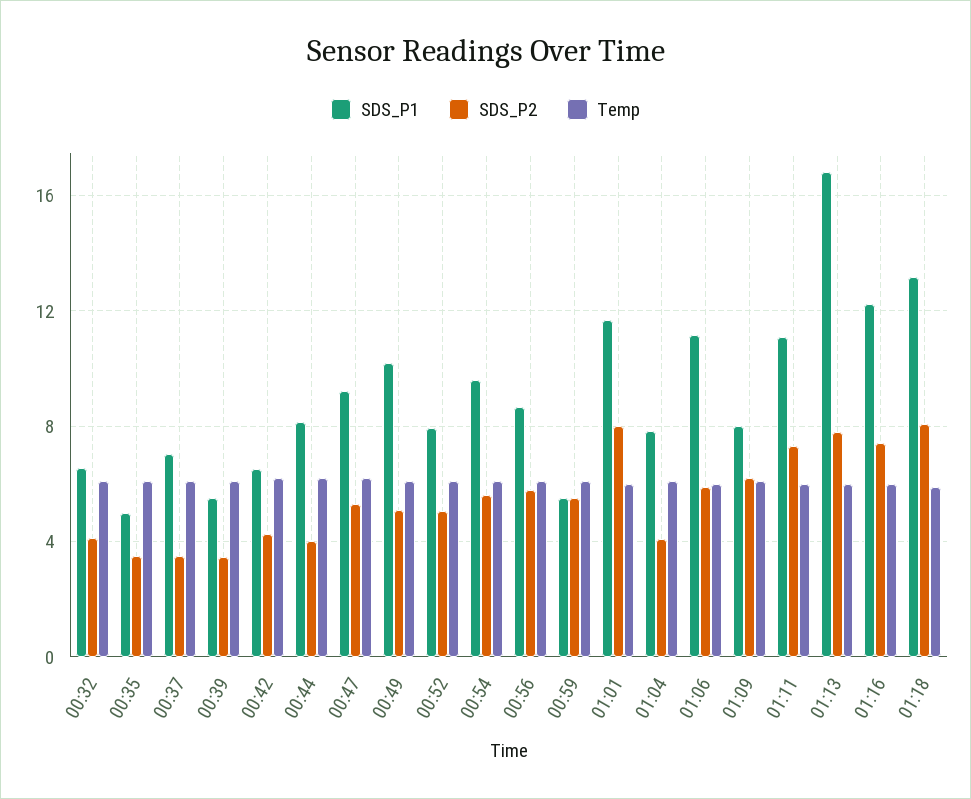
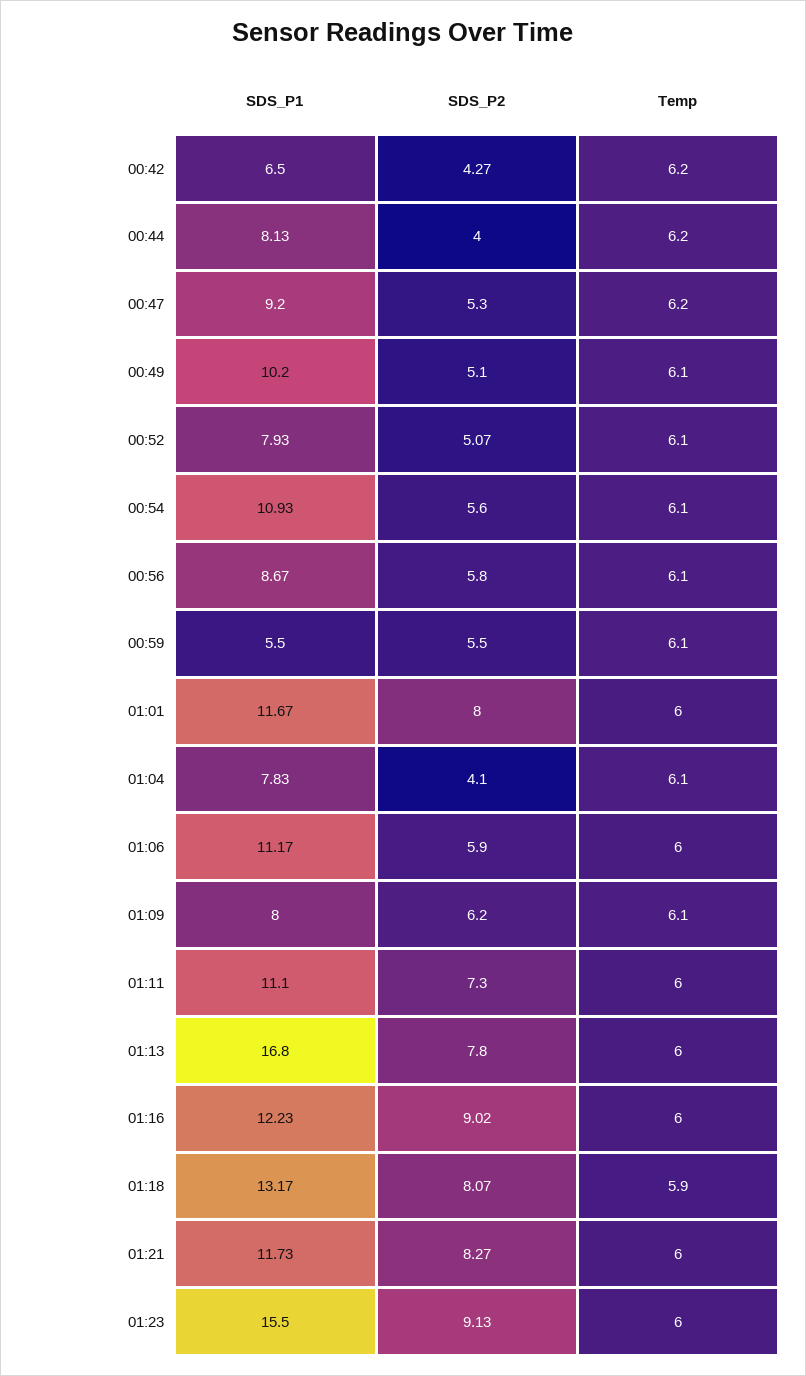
SDS_P1, 00:32: 6.5 -> none
SDS_P2, 00:32: 4 -> none
Temp, 00:32: 6 -> none
SDS_P1, 00:35: 5 -> none
SDS_P2, 00:35: 3.5 -> none
Temp, 00:35: 6 -> none
SDS_P1, 00:37: 7 -> none
SDS_P2, 00:37: 3.5 -> none
Temp, 00:37: 6 -> none
SDS_P1, 00:39: 5.5 -> none
SDS_P2, 00:39: 3.5 -> none
Temp, 00:39: 6 -> none
SDS_P1, 00:54: 9.5 -> 10.93
SDS_P2, 01:16: 7.5 -> 9.02
SDS_P1, 01:21: none -> 11.73
SDS_P2, 01:21: none -> 8.27
Temp, 01:21: none -> 6
SDS_P1, 01:23: none -> 15.5
SDS_P2, 01:23: none -> 9.13
Temp, 01:23: none -> 6

